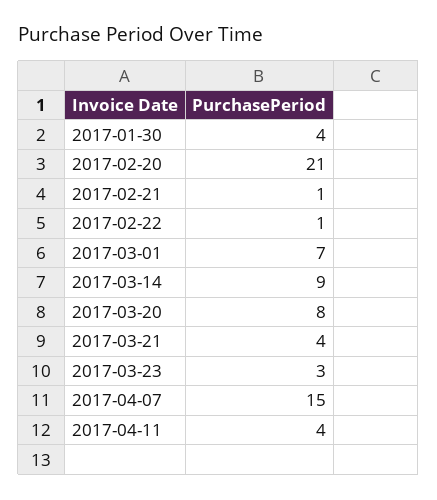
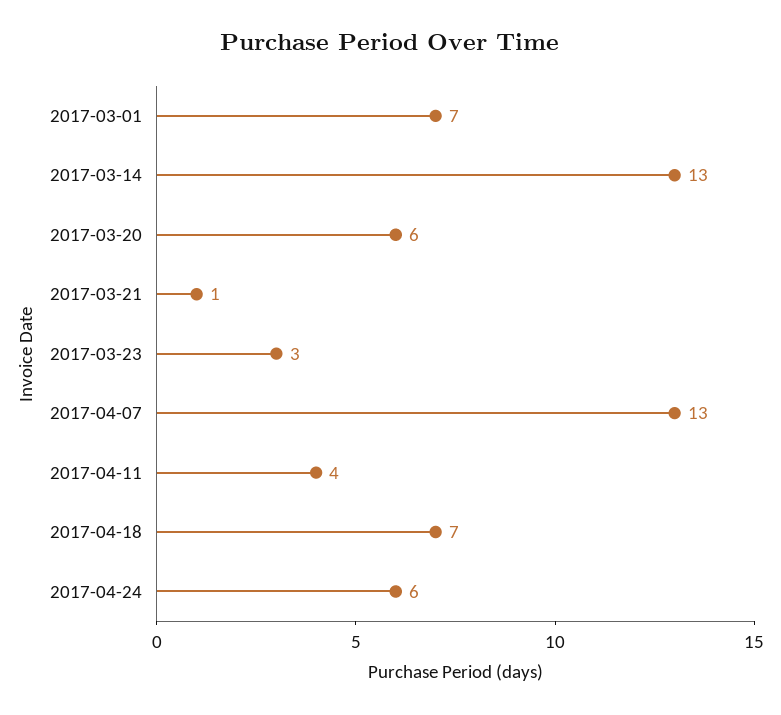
2017-01-30: 4 -> none
2017-02-20: 21 -> none
2017-02-21: 1 -> none
2017-02-22: 1 -> none
2017-03-14: 9 -> 13
2017-03-20: 8 -> 6
2017-03-21: 4 -> 1
2017-04-07: 15 -> 13
2017-04-18: none -> 7
2017-04-24: none -> 6

